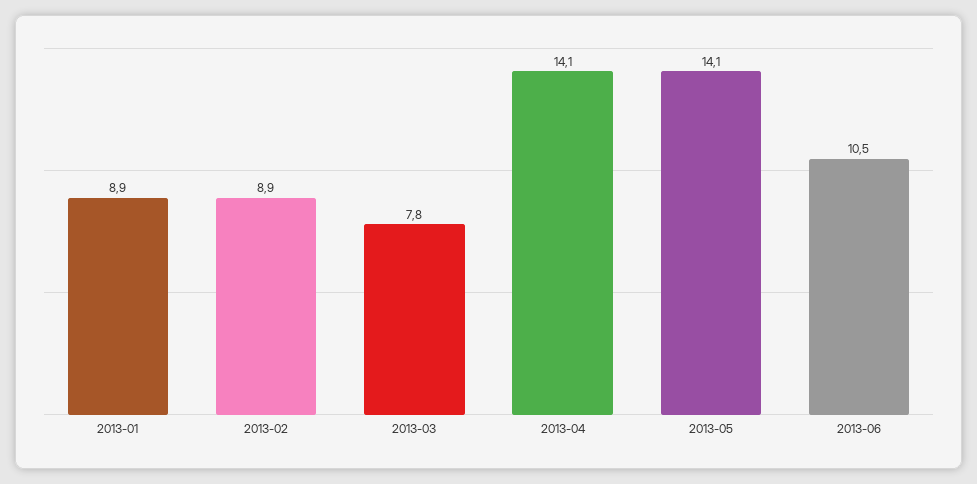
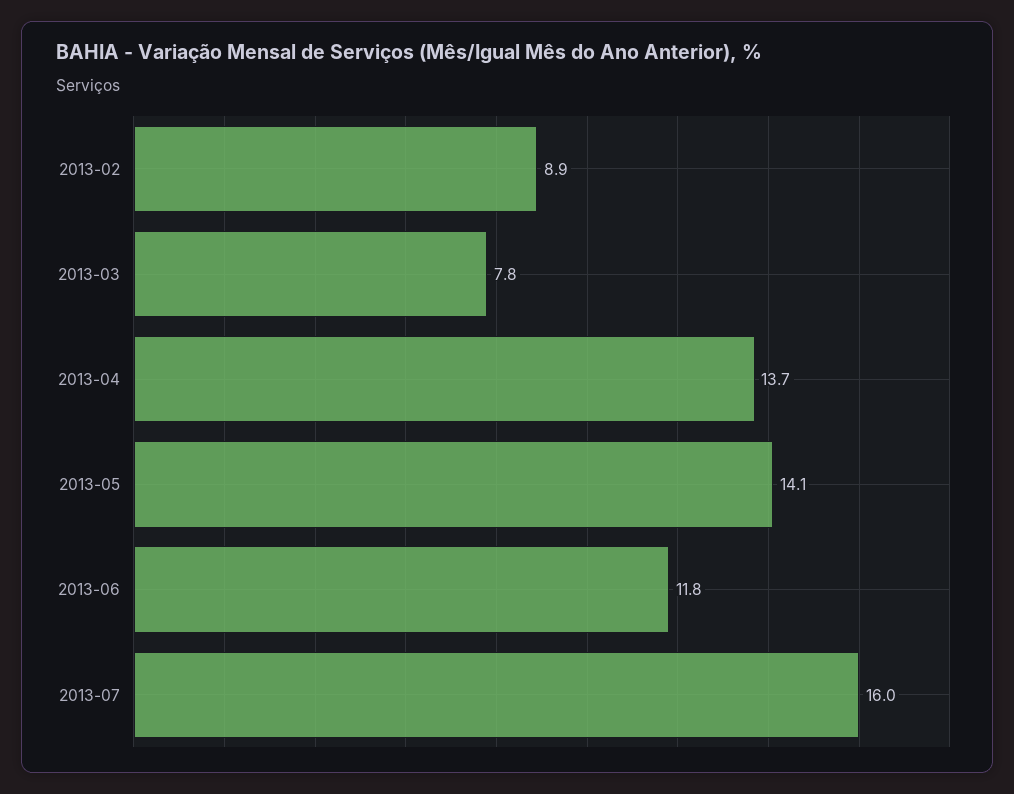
2013-01: 8.9 -> none
2013-04: 14.1 -> 13.7
2013-06: 10.5 -> 11.8
2013-07: none -> 16

